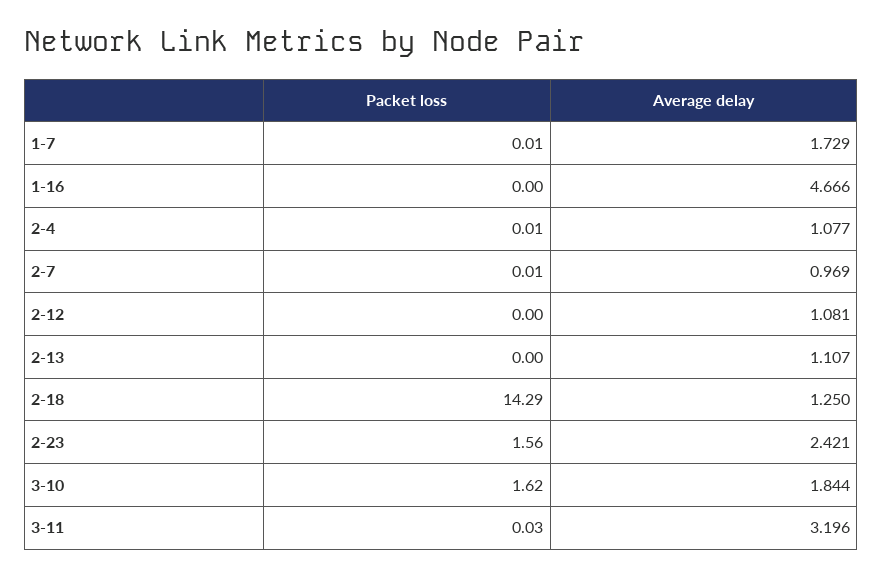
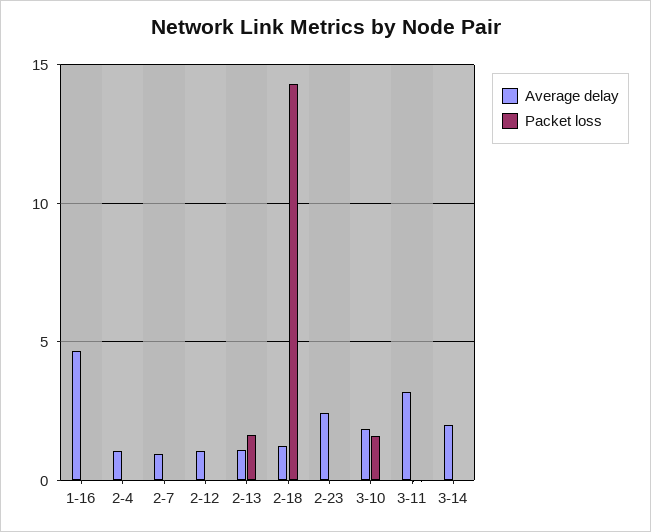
Packet loss, 1-7: 0.01 -> none
Average delay, 1-7: 1.729 -> none
Packet loss, 2-13: 0 -> 1.5
Packet loss, 2-23: 1.56 -> 0
Average delay, 3-14: none -> 2
Packet loss, 3-14: none -> 0

